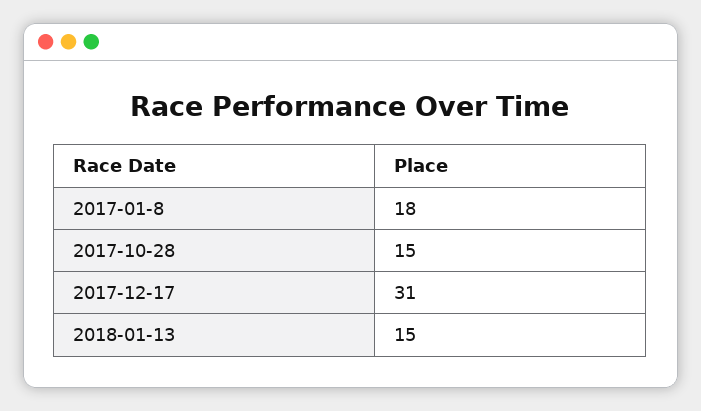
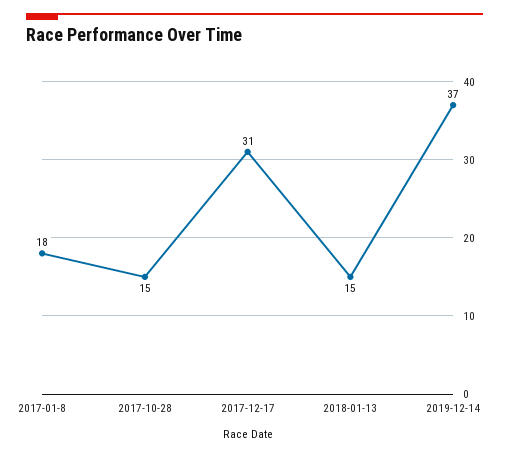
2019-12-14: none -> 37

